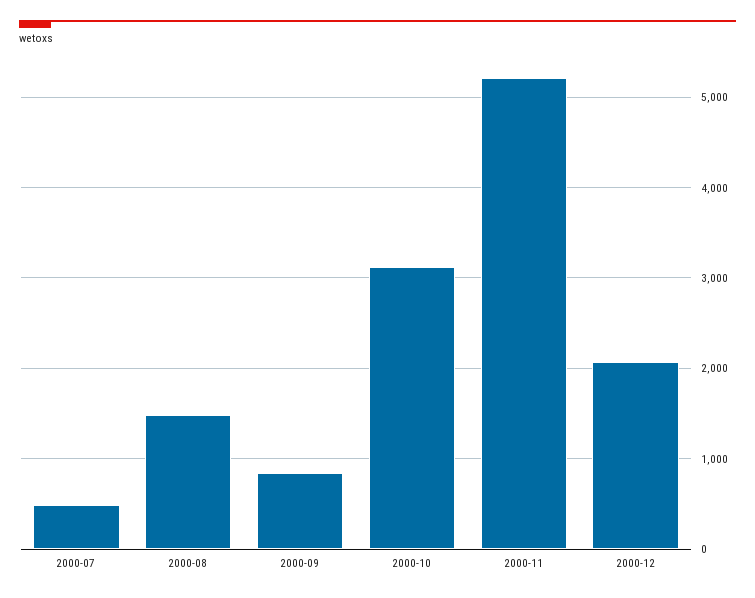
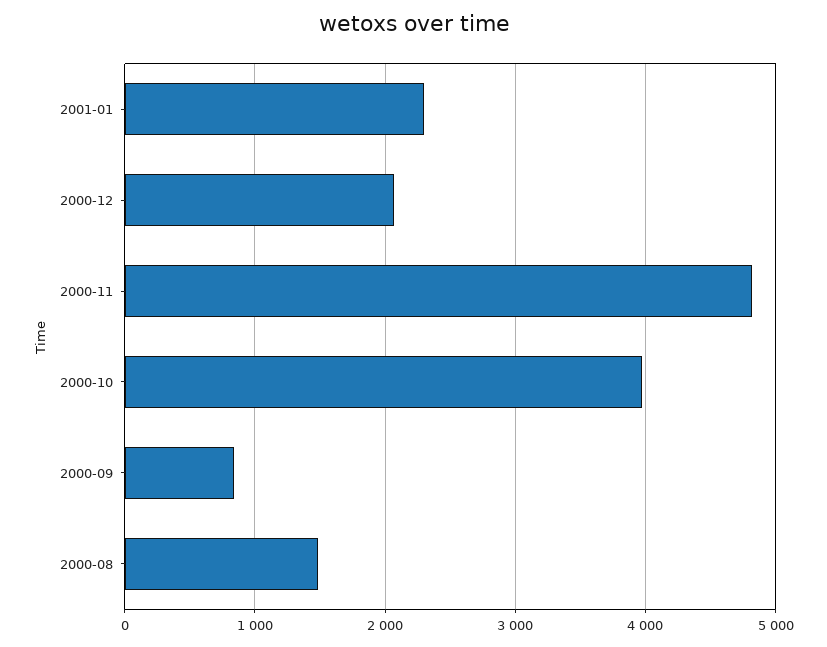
2000-07: 500 -> none
2000-10: 3100 -> 4000
2000-11: 5200 -> 4800
2001-01: none -> 2300

